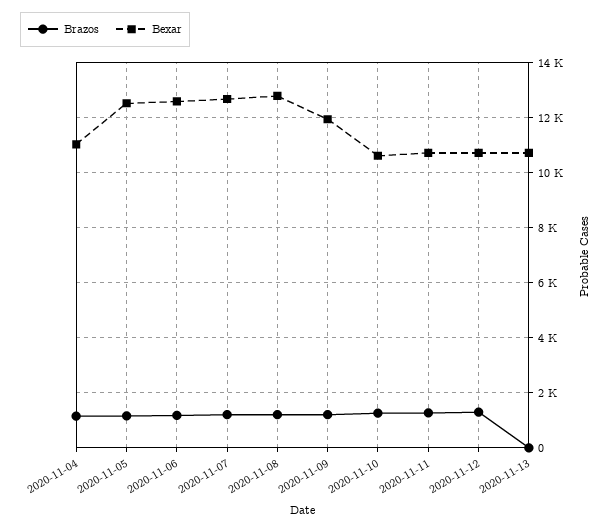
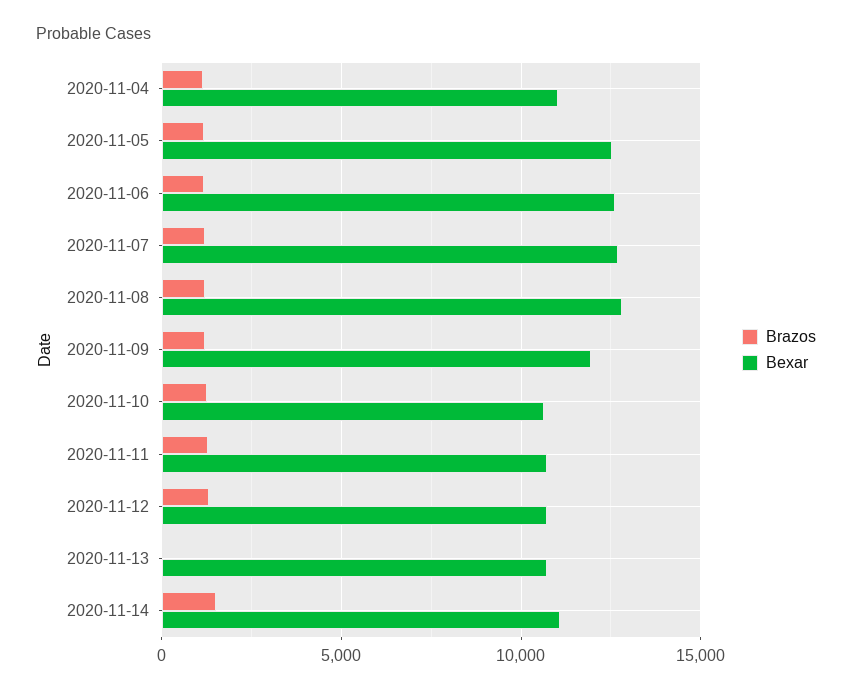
Brazos, 2020-11-14: none -> 1500
Bexar, 2020-11-14: none -> 11000

